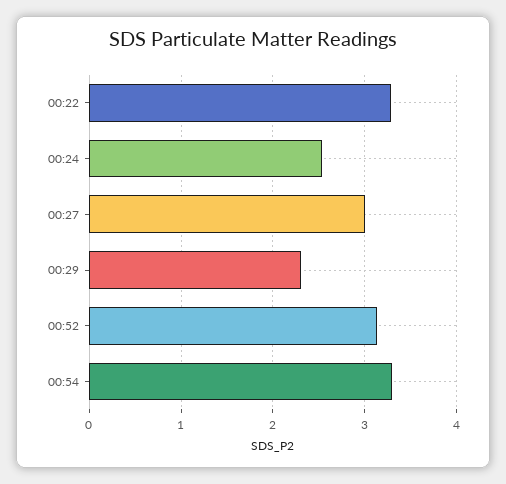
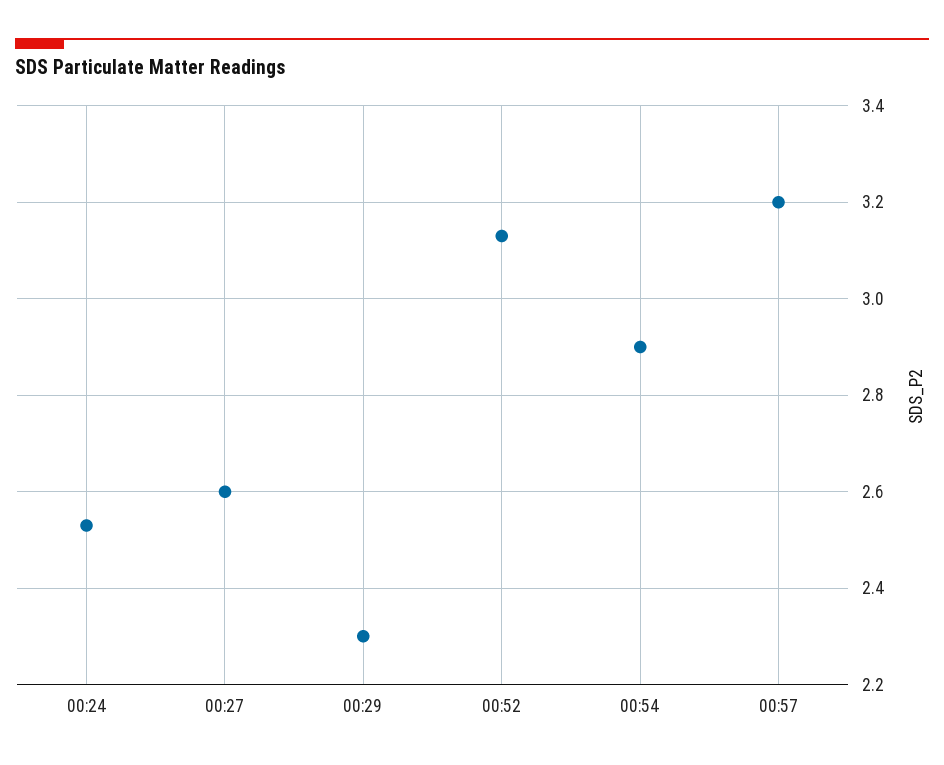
00:22: 3.3 -> none
00:27: 3 -> 2.6
00:54: 3.3 -> 2.9
00:57: none -> 3.2

